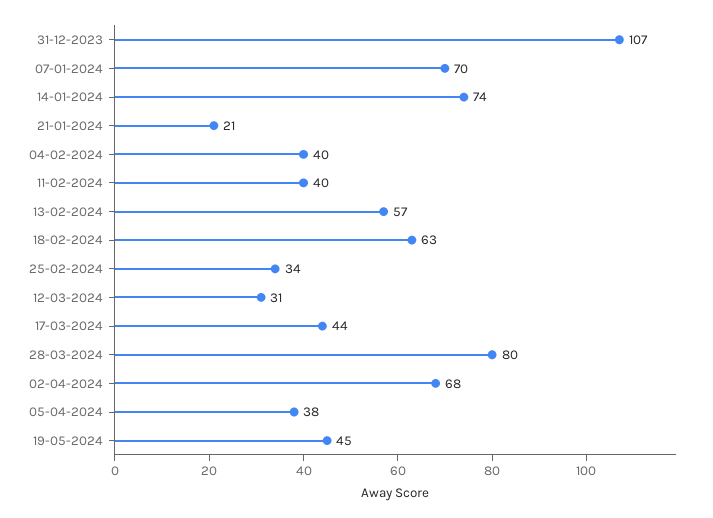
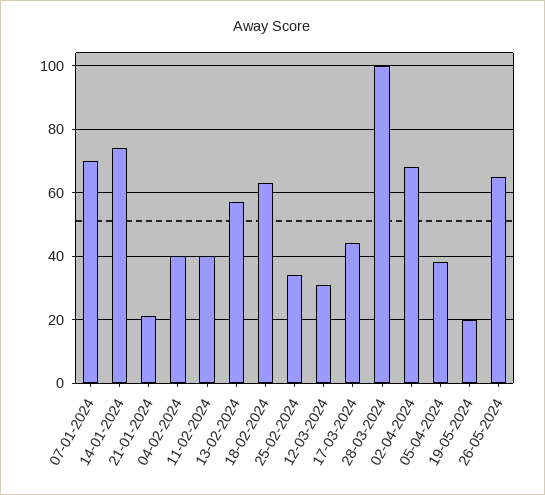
31-12-2023: 107 -> none
28-03-2024: 80 -> 100
19-05-2024: 45 -> 20
26-05-2024: none -> 65

